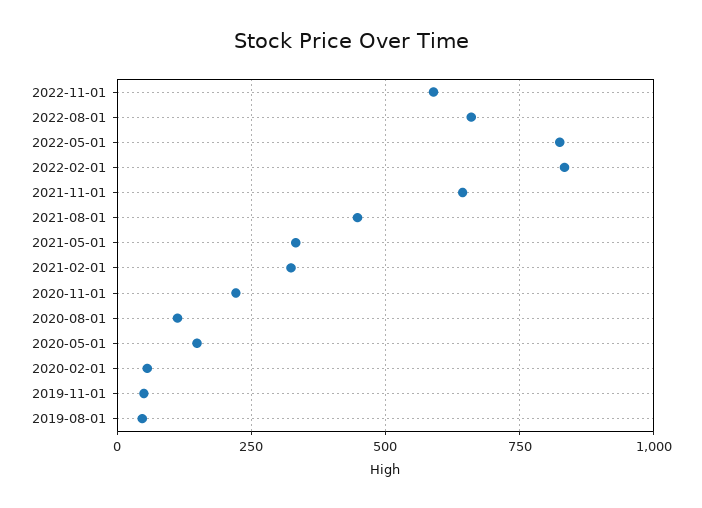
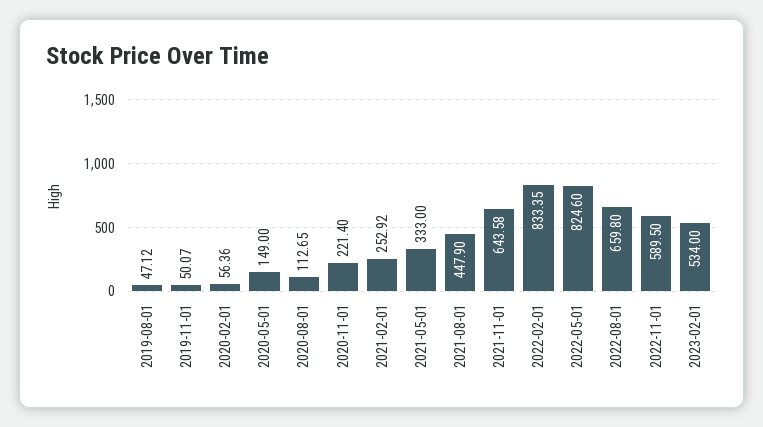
2021-02-01: 325 -> 252.92
2023-02-01: none -> 534

